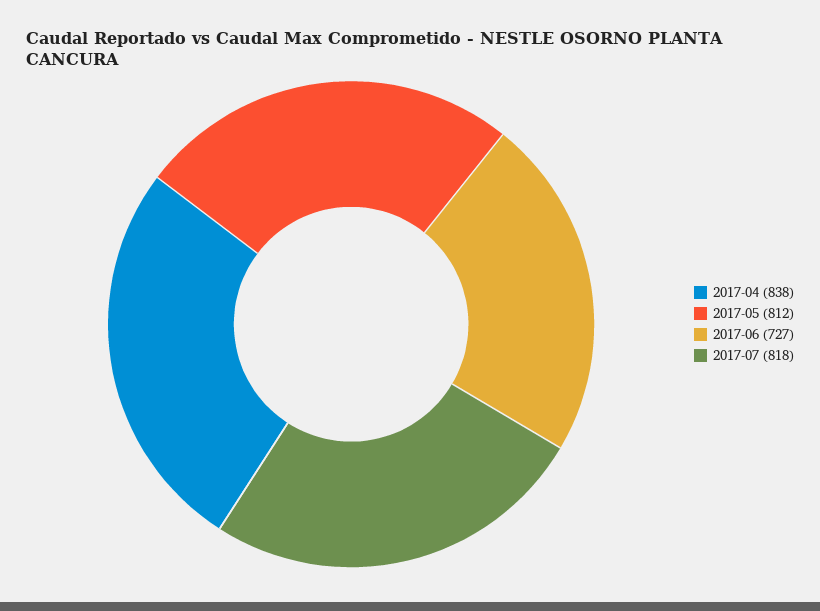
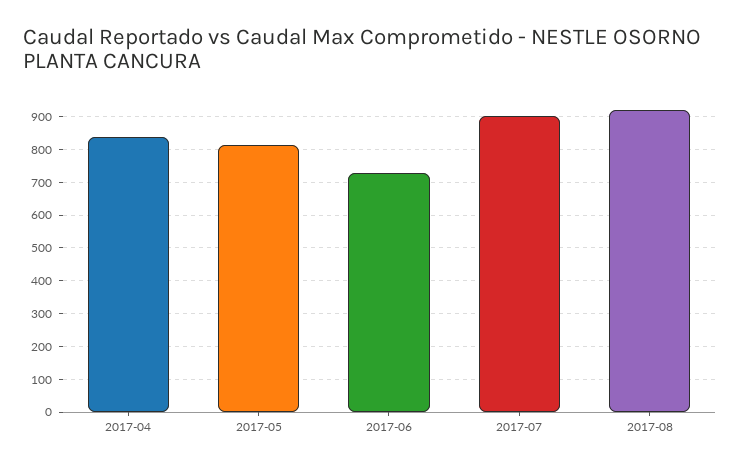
2017-07: 818 -> 900
2017-08: none -> 920

